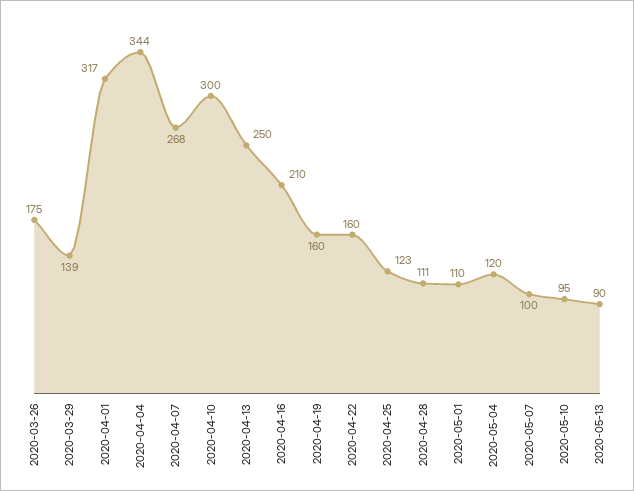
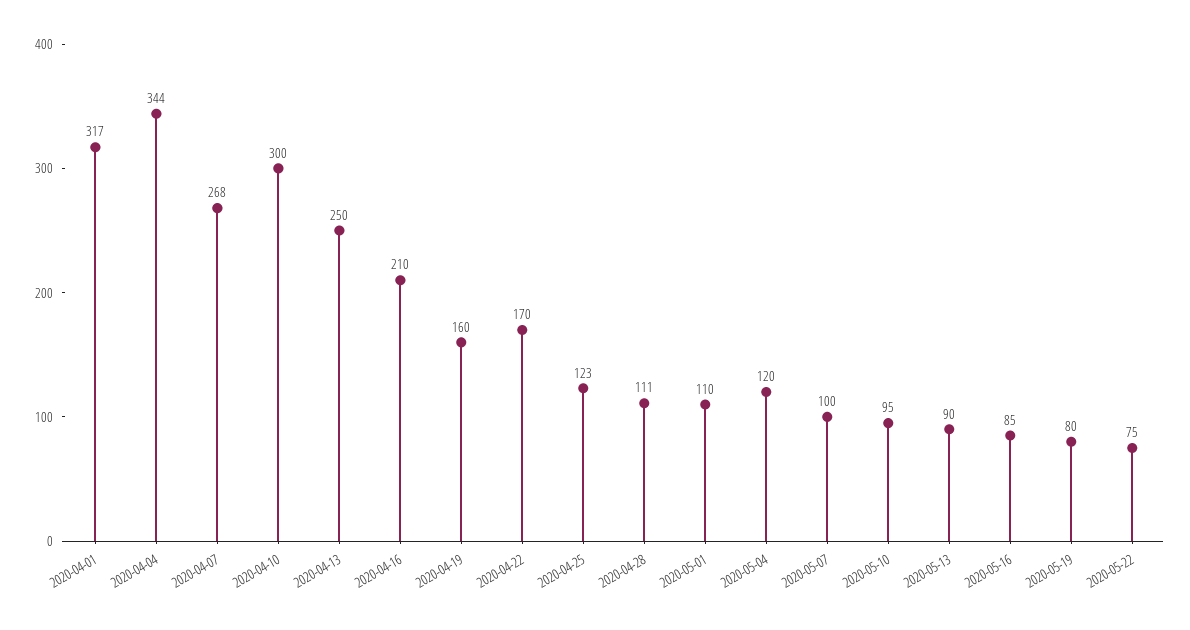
2020-03-26: 175 -> none
2020-03-29: 139 -> none
2020-04-22: 160 -> 170
2020-05-16: none -> 85
2020-05-19: none -> 80
2020-05-22: none -> 75

